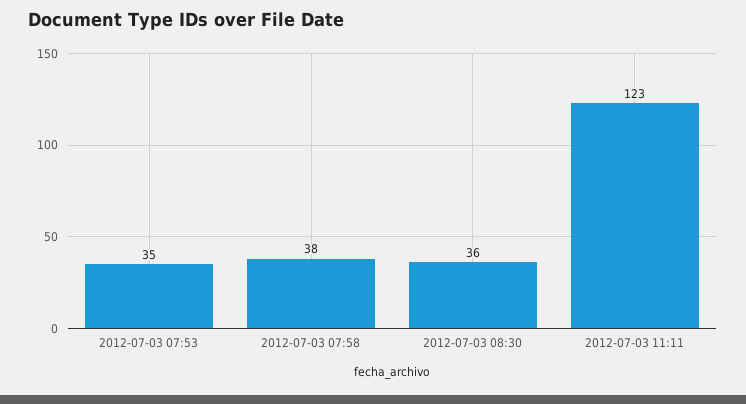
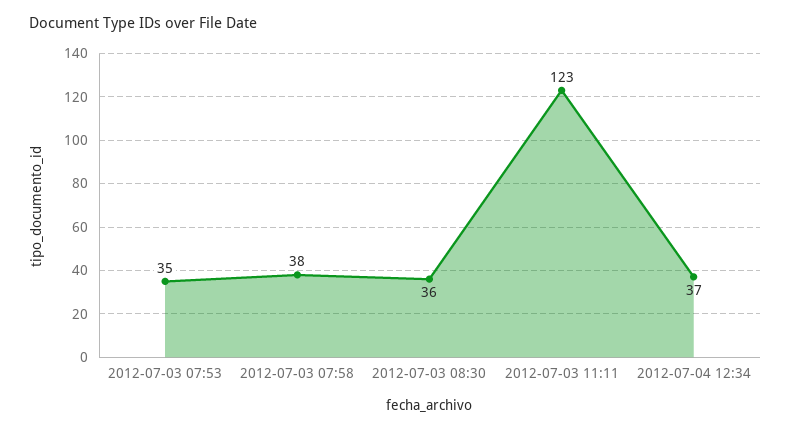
2012-07-04 12:34: none -> 37

